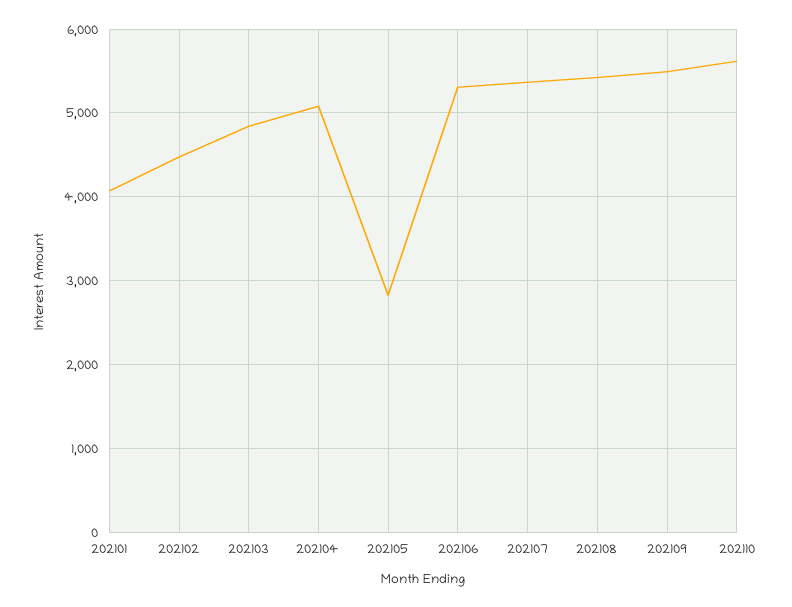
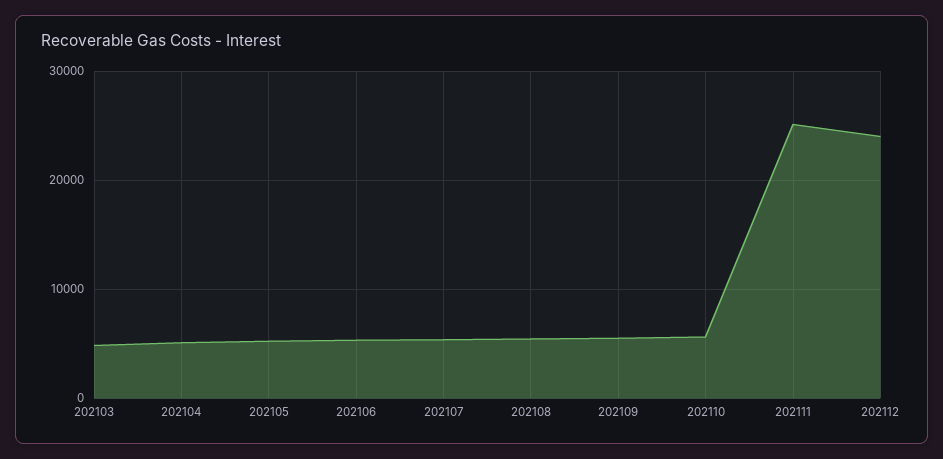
202101: 4100 -> none
202102: 4500 -> none
202105: 2800 -> 5000
202111: none -> 25000
202112: none -> 24000

